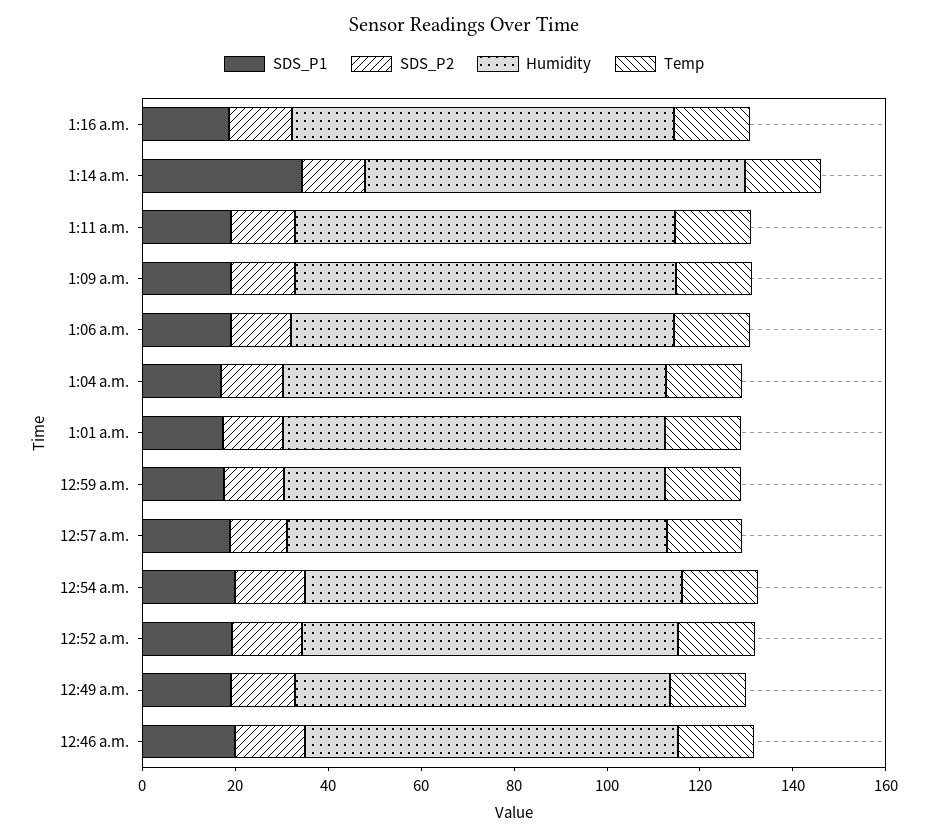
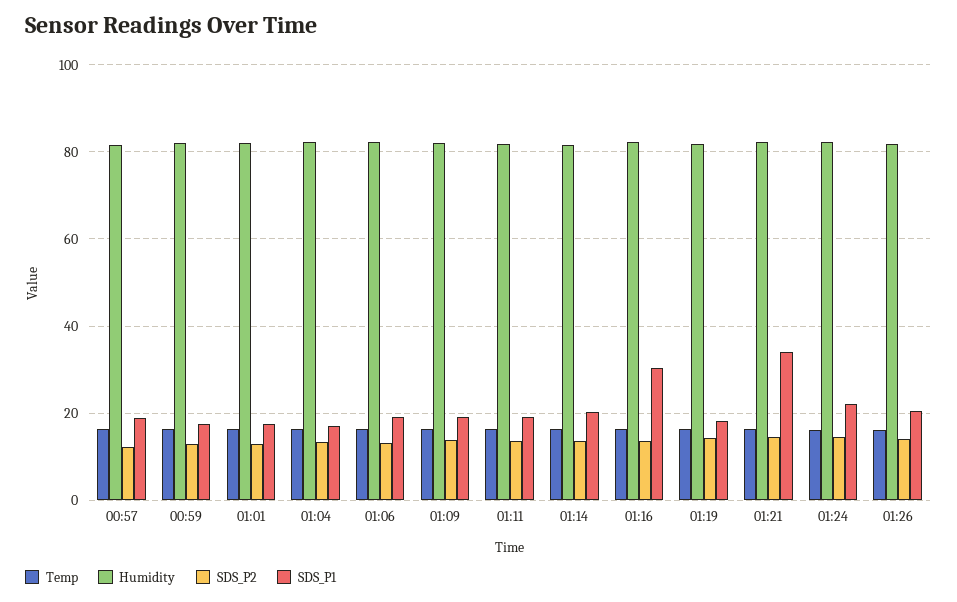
SDS_P1, 1:16 a.m.: 20 -> 30
SDS_P1, 1:14 a.m.: 35 -> 20
SDS_P1, 12:54 a.m.: 20 -> none
SDS_P2, 12:54 a.m.: 15 -> none
Humidity, 12:54 a.m.: 80 -> none
Temp, 12:54 a.m.: 15 -> none
SDS_P1, 12:52 a.m.: 20 -> none
SDS_P2, 12:52 a.m.: 15 -> none
Humidity, 12:52 a.m.: 80 -> none
Temp, 12:52 a.m.: 15 -> none
SDS_P1, 12:49 a.m.: 20 -> none
SDS_P2, 12:49 a.m.: 15 -> none
Humidity, 12:49 a.m.: 80 -> none
Temp, 12:49 a.m.: 15 -> none
SDS_P1, 12:46 a.m.: 20 -> none
SDS_P2, 12:46 a.m.: 15 -> none
Humidity, 12:46 a.m.: 80 -> none
Temp, 12:46 a.m.: 15 -> none
Temp, 01:19: none -> 16
Humidity, 01:19: none -> 82
SDS_P2, 01:19: none -> 14
SDS_P1, 01:19: none -> 18
Temp, 01:21: none -> 16
Humidity, 01:21: none -> 82
SDS_P2, 01:21: none -> 14
SDS_P1, 01:21: none -> 34
Temp, 01:24: none -> 16
Humidity, 01:24: none -> 82
SDS_P2, 01:24: none -> 14
SDS_P1, 01:24: none -> 22
Temp, 01:26: none -> 16
Humidity, 01:26: none -> 82
SDS_P2, 01:26: none -> 14
SDS_P1, 01:26: none -> 20

